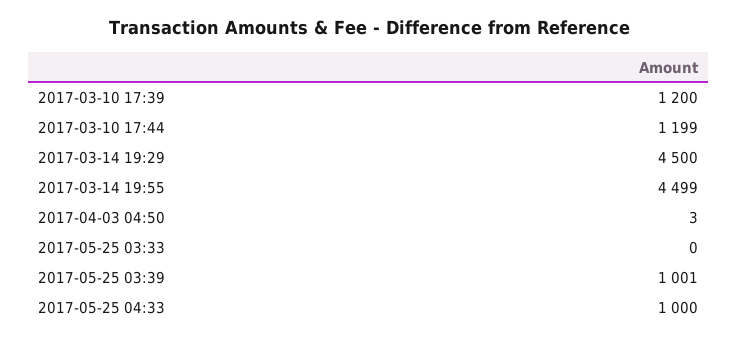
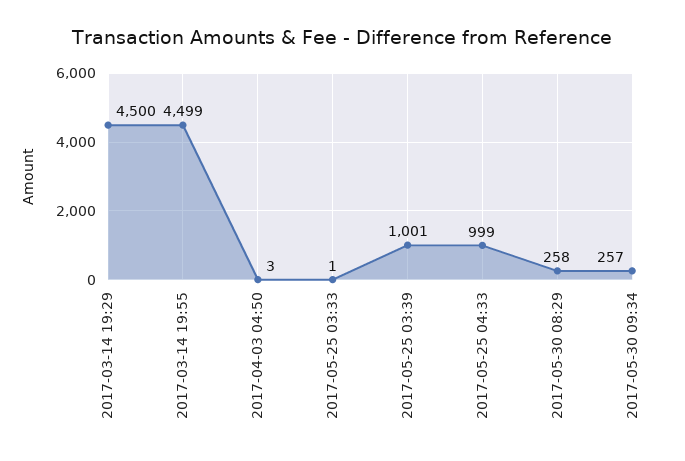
2017-03-10 17:39: 1200 -> none
2017-03-10 17:44: 1199 -> none
2017-05-25 03:33: 0 -> 1
2017-05-25 04:33: 1000 -> 999
2017-05-30 08:29: none -> 258
2017-05-30 09:34: none -> 257

